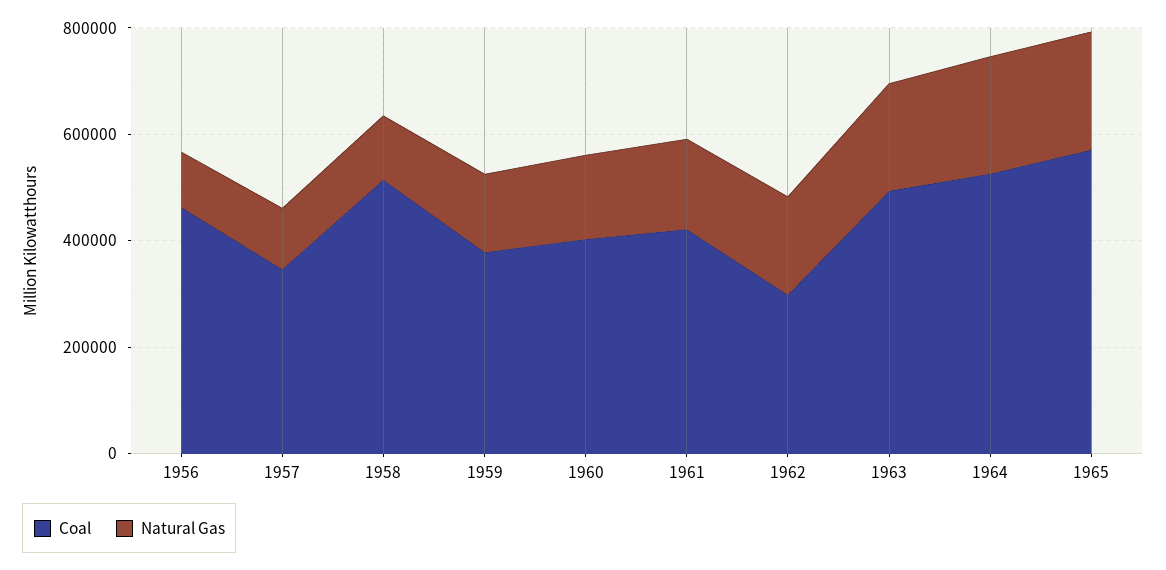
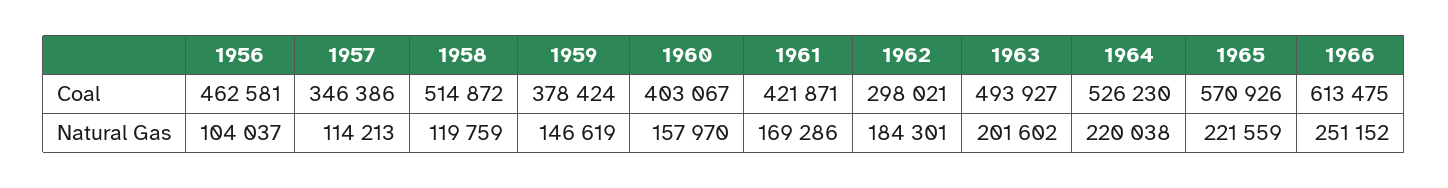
Coal, 1966: none -> 613475
Natural Gas, 1966: none -> 251152

